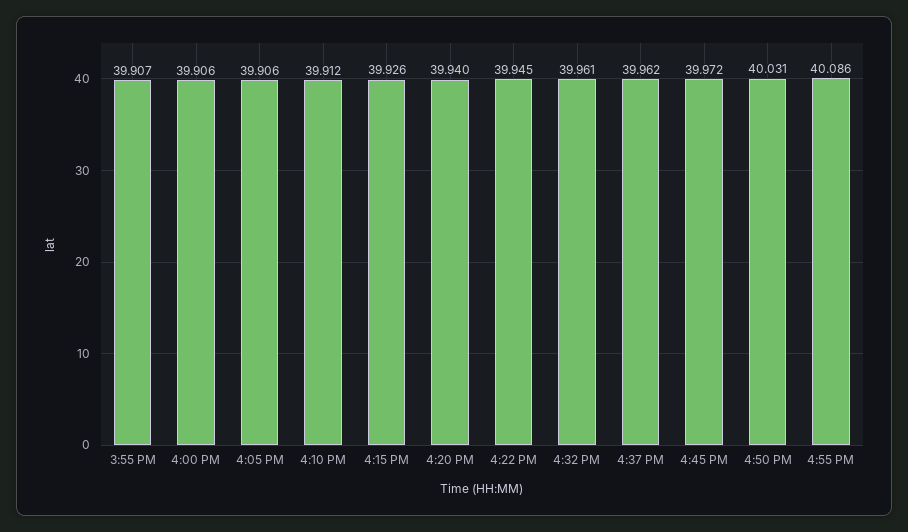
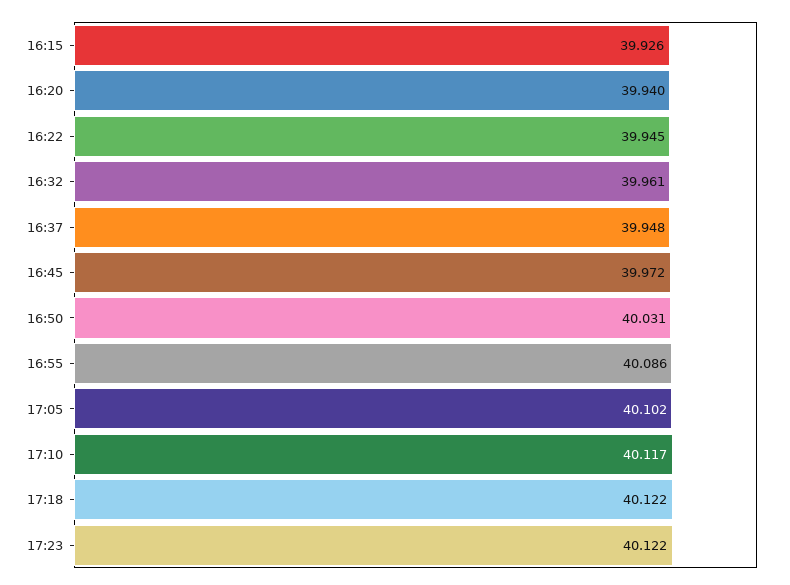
3:55 PM: 39.907 -> none
4:00 PM: 39.906 -> none
4:05 PM: 39.906 -> none
4:10 PM: 39.912 -> none
4:37 PM: 39.962 -> 39.948
17:05: none -> 40.102
17:10: none -> 40.117
17:18: none -> 40.122
17:23: none -> 40.122

